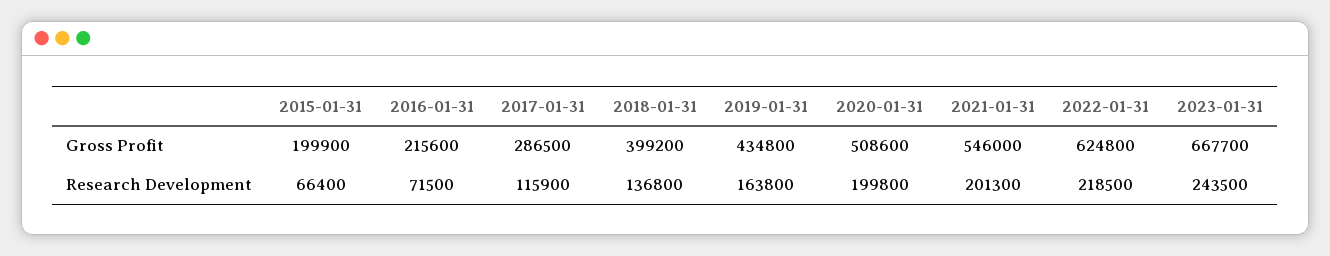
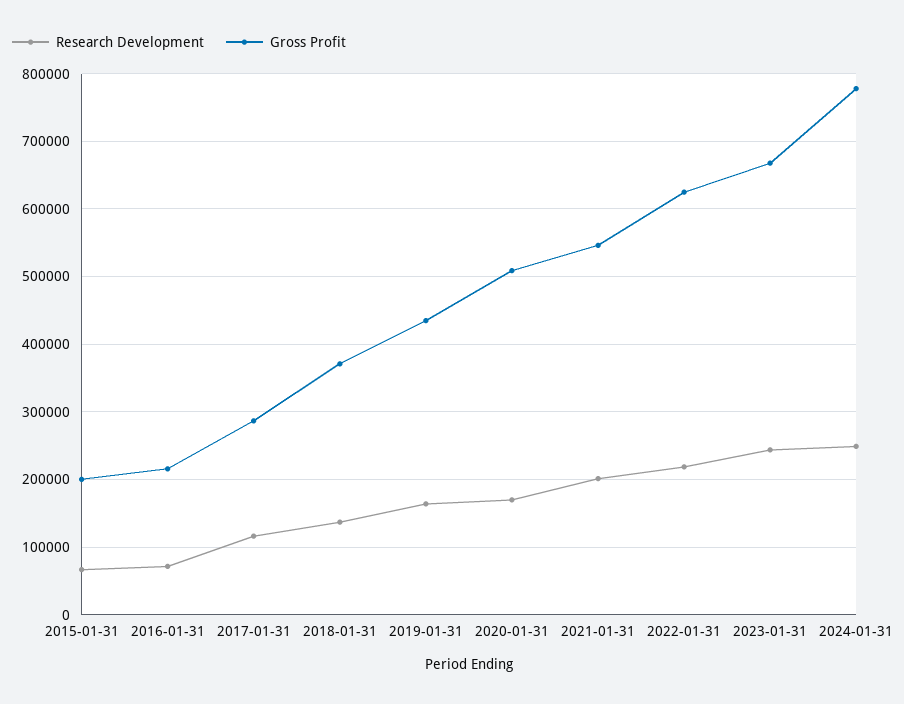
Gross Profit, 2018-01-31: 399200 -> 370000
Research Development, 2020-01-31: 199800 -> 170000
Research Development, 2024-01-31: none -> 250000
Gross Profit, 2024-01-31: none -> 780000

